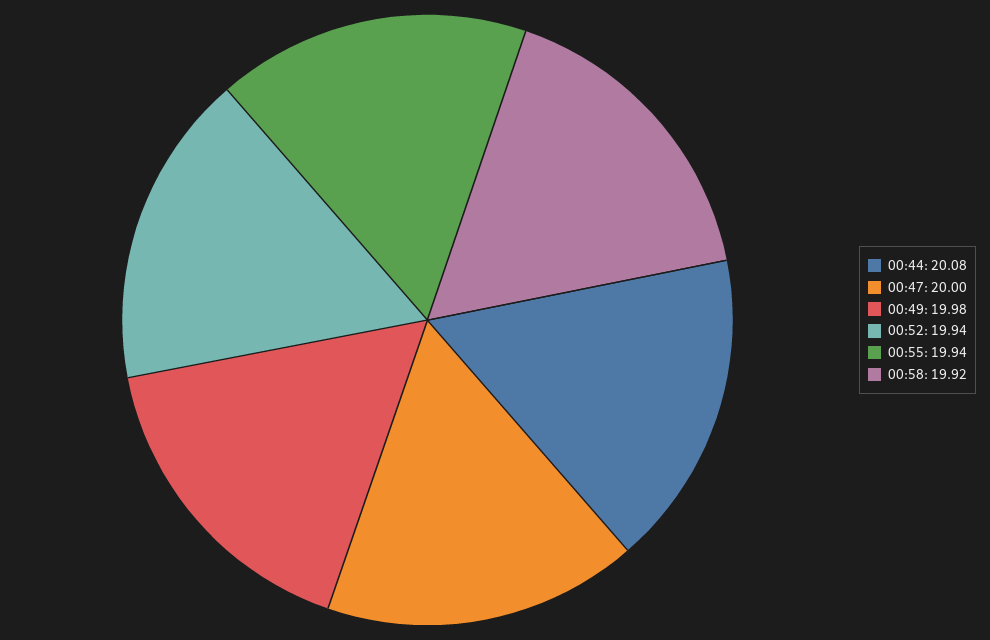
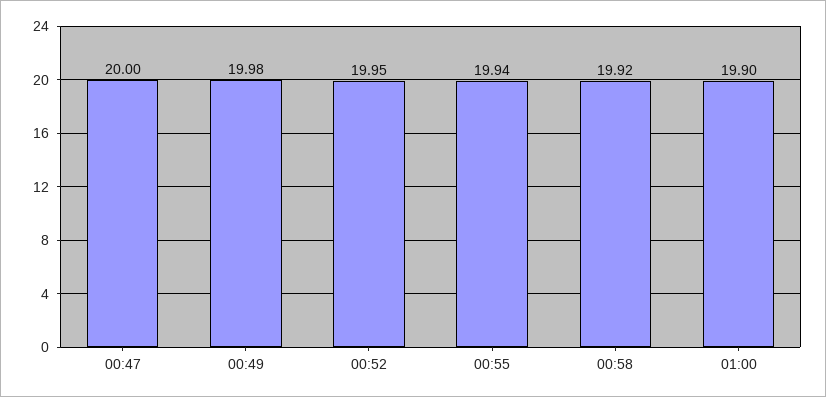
00:44: 20.08 -> none
00:52: 19.94 -> 19.95
01:00: none -> 19.9

